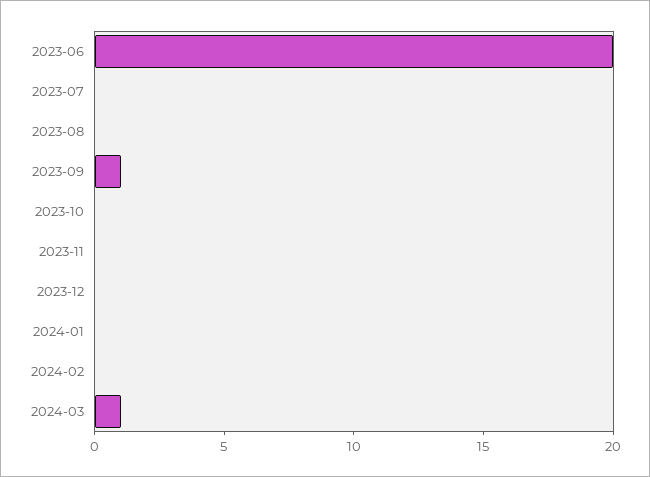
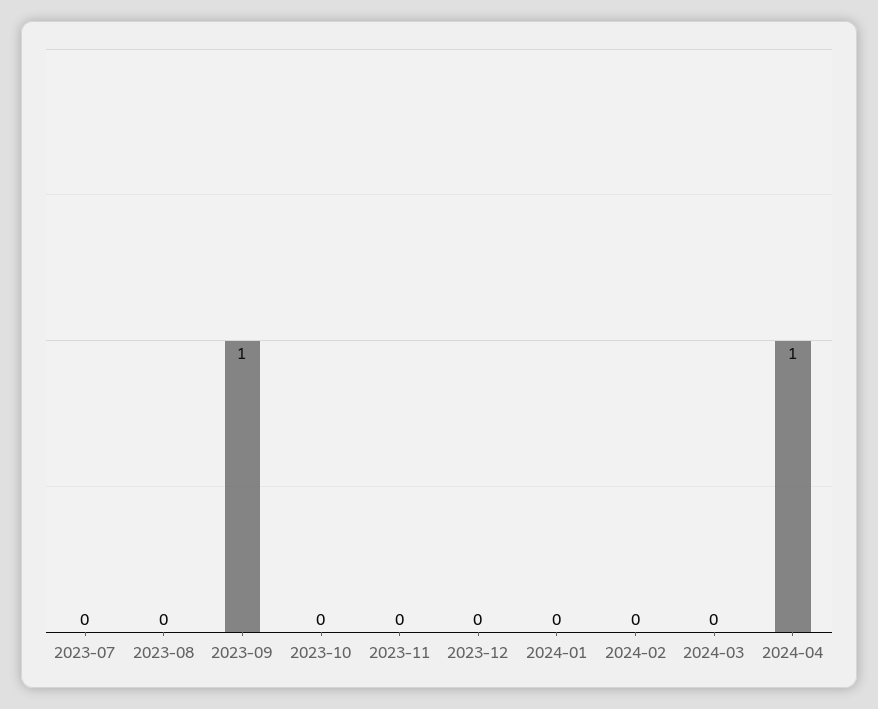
2023-06: 20 -> none
2024-03: 1 -> 0
2024-04: none -> 1

